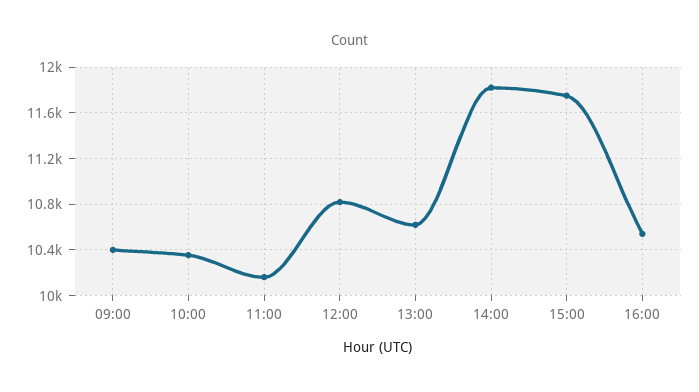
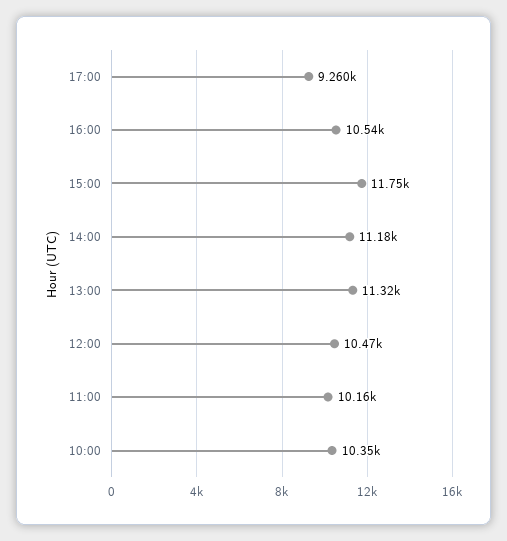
09:00: 10400 -> none
12:00: 10800 -> 10470
13:00: 10600 -> 11320
14:00: 11800 -> 11180
17:00: none -> 9260

